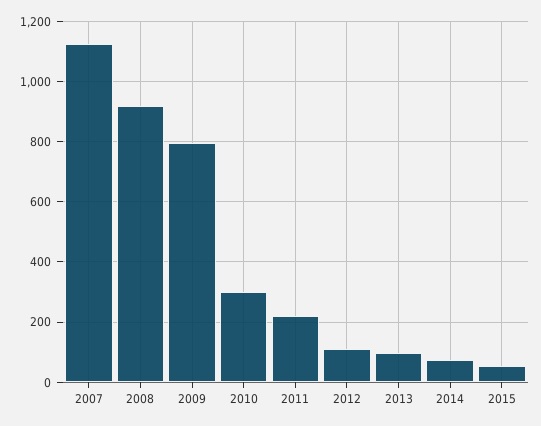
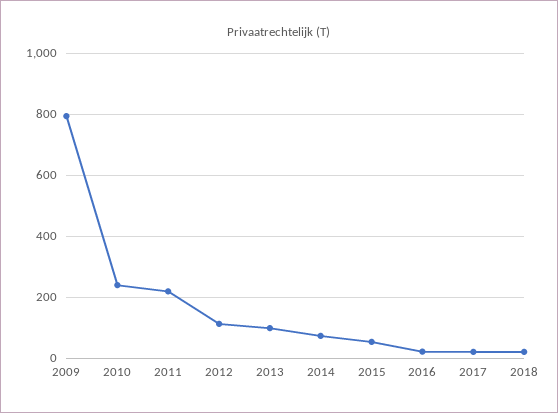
2007: 1120 -> none
2008: 920 -> none
2010: 300 -> 240
2016: none -> 20
2017: none -> 20
2018: none -> 20

